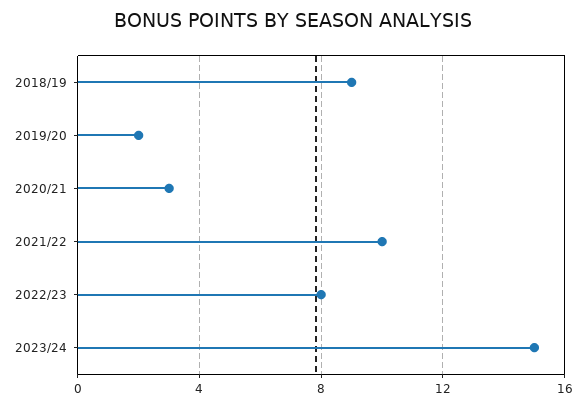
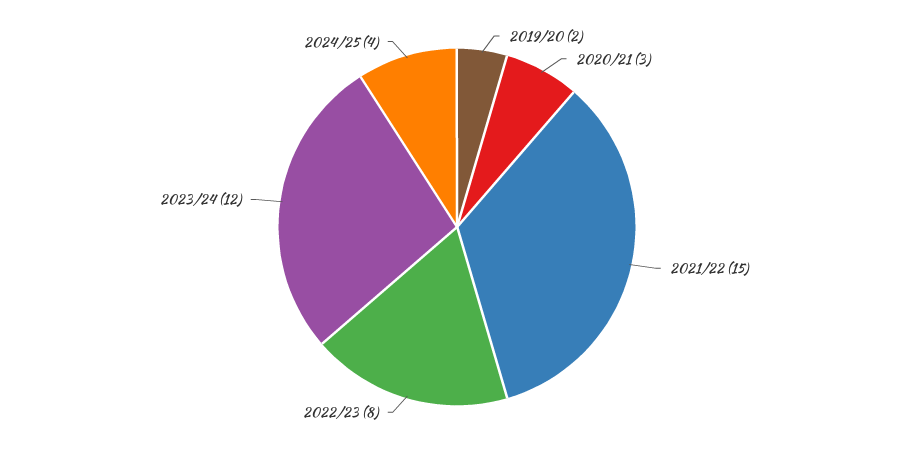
2018/19: 9 -> none
2021/22: 10 -> 15
2023/24: 15 -> 12
2024/25: none -> 4

